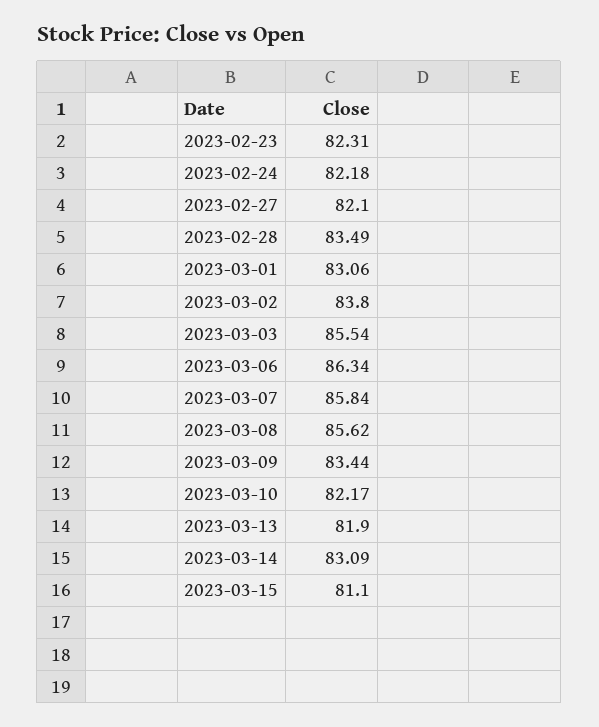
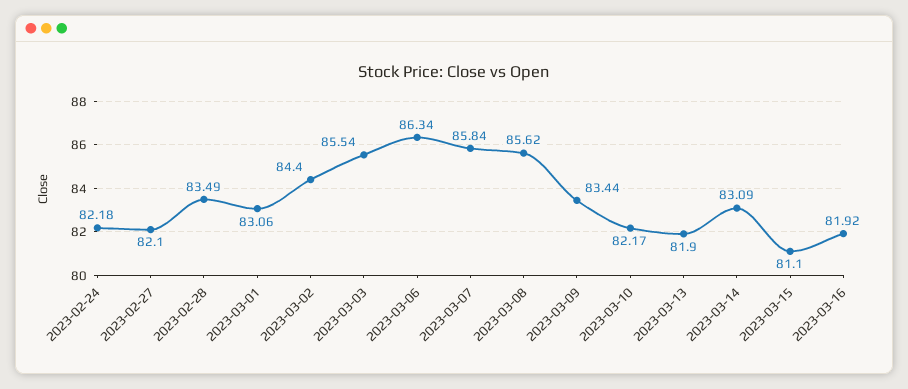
2023-02-23: 82.31 -> none
2023-03-02: 83.8 -> 84.4
2023-03-16: none -> 81.92

